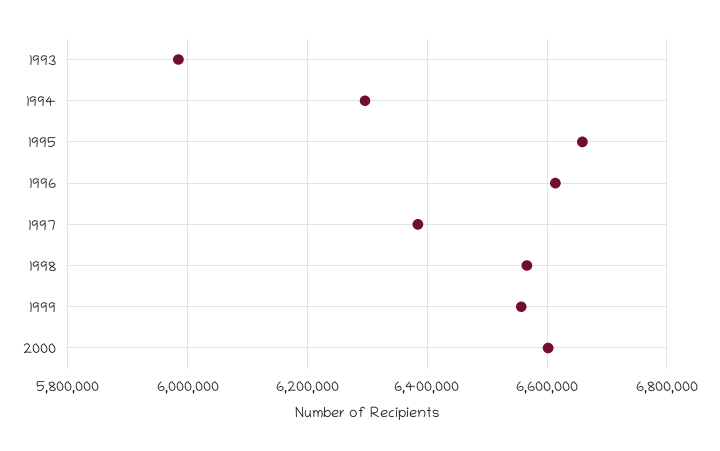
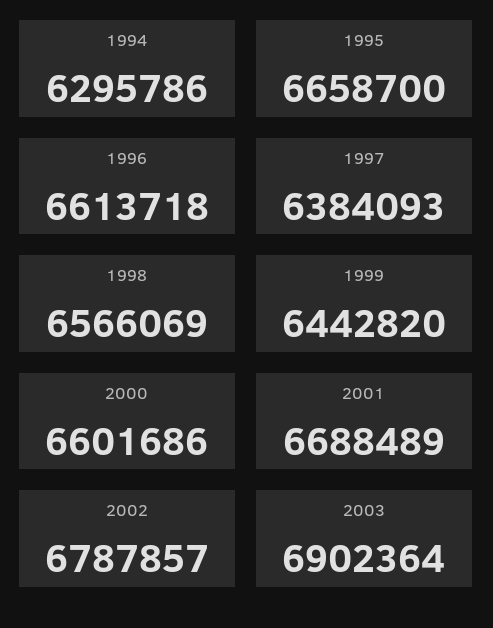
1993: 5980000 -> none
1999: 6560000 -> 6442820
2001: none -> 6688489
2002: none -> 6787857
2003: none -> 6902364

